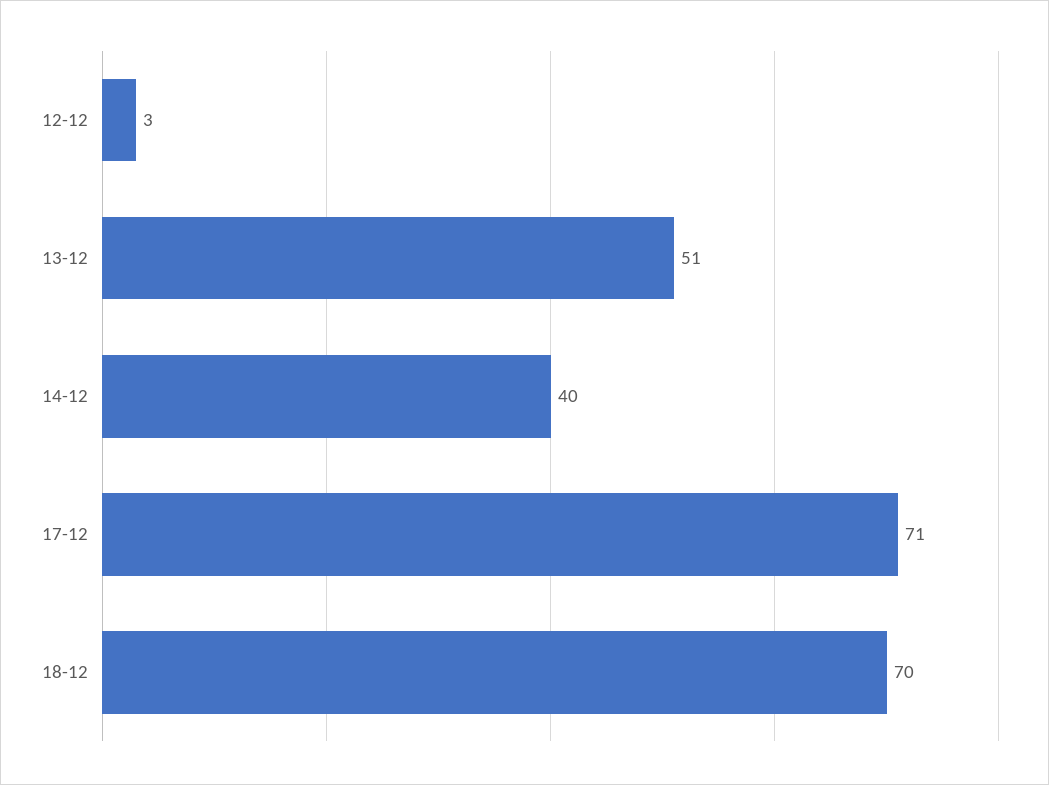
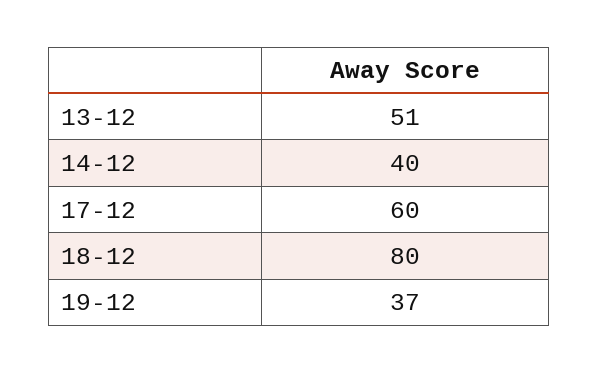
12-12: 3 -> none
17-12: 71 -> 60
18-12: 70 -> 80
19-12: none -> 37

